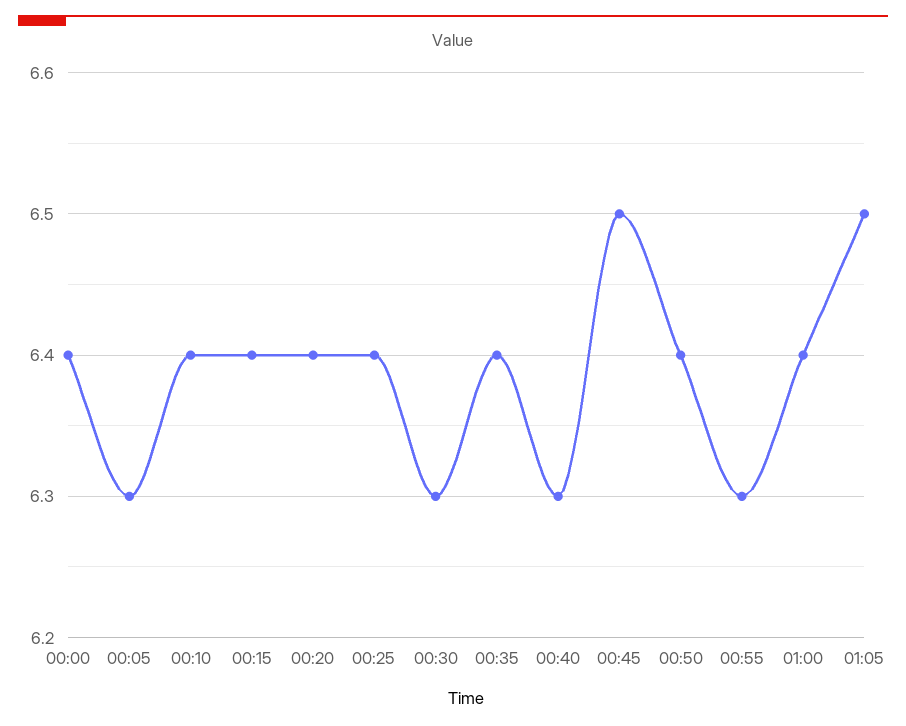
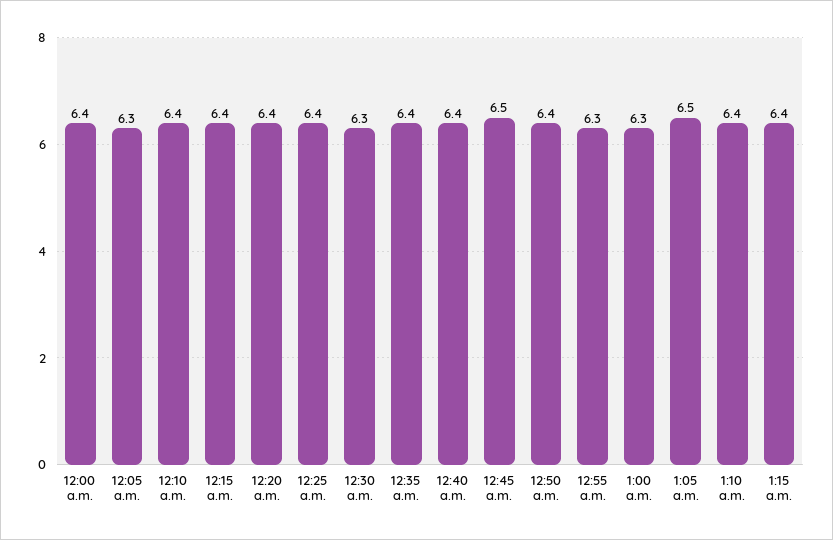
00:40: 6.3 -> 6.4
01:00: 6.4 -> 6.3
1:10 a.m.: none -> 6.4
1:15 a.m.: none -> 6.4

